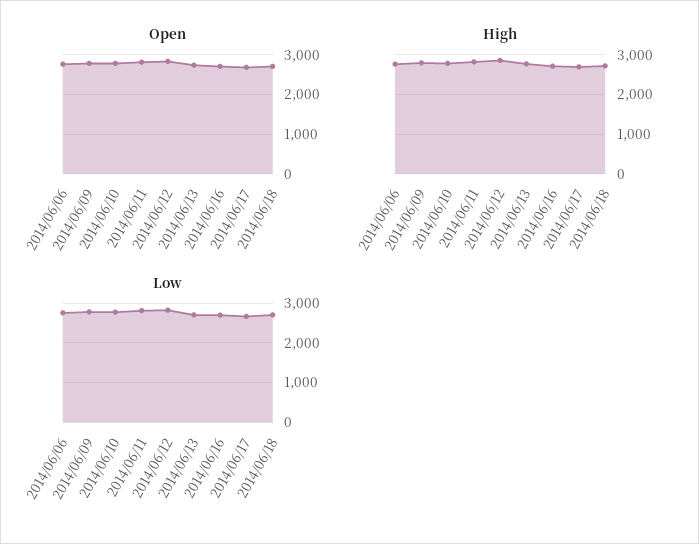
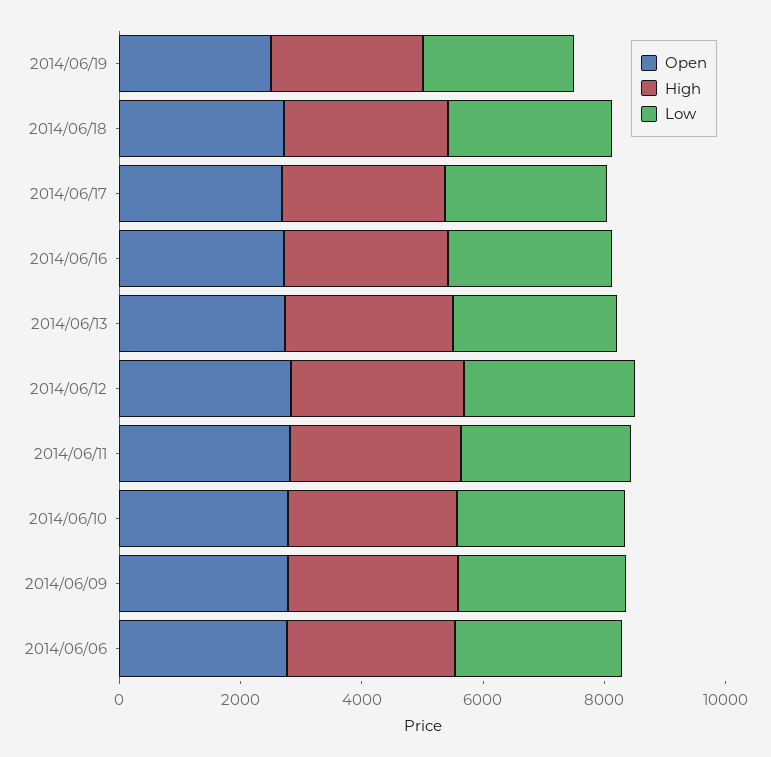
Open, 2014/06/19: none -> 2500
High, 2014/06/19: none -> 2500
Low, 2014/06/19: none -> 2500

